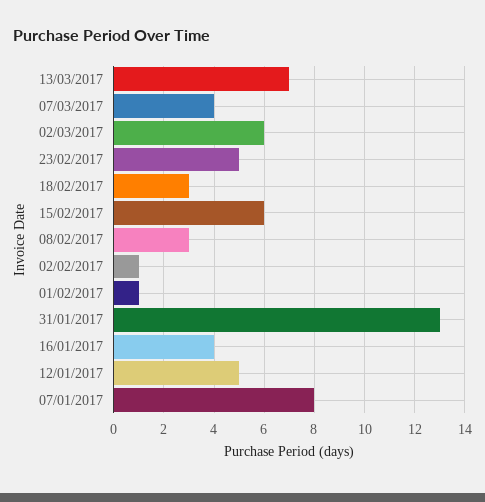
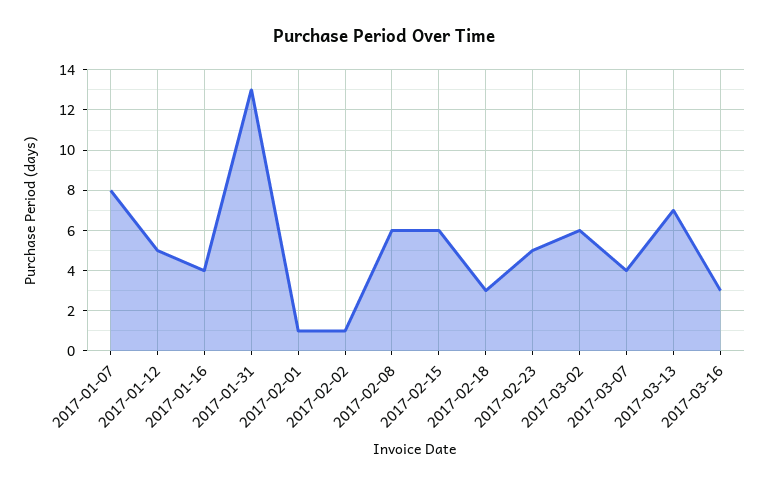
08/02/2017: 3 -> 6
2017-03-16: none -> 3

